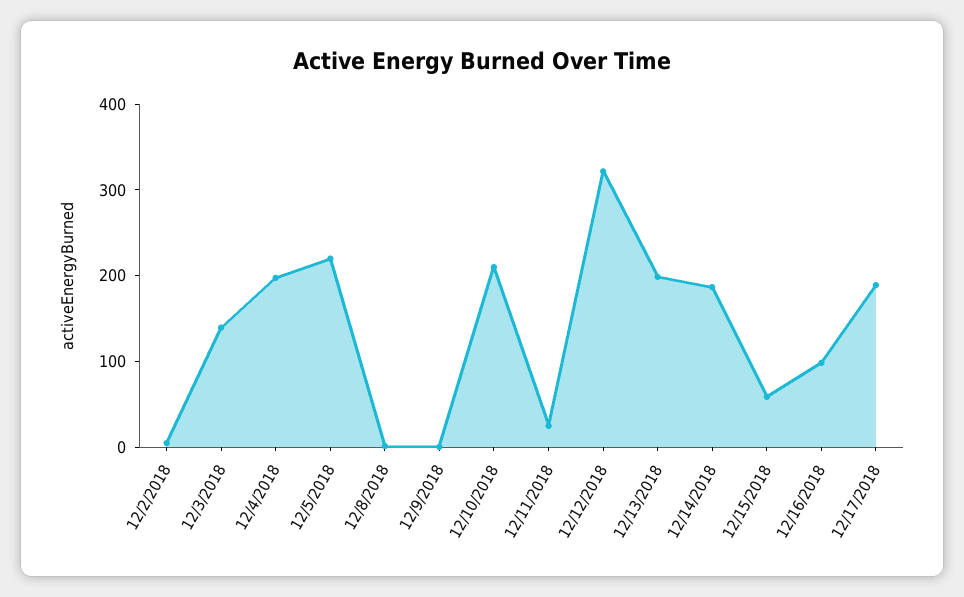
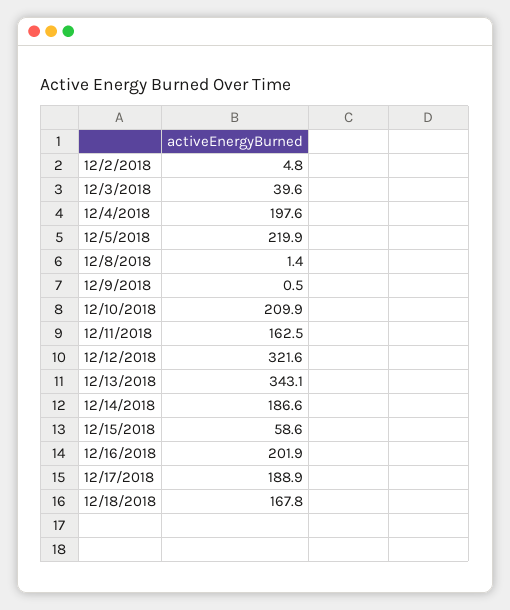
12/3/2018: 140 -> 39.6
12/11/2018: 20 -> 162.5
12/13/2018: 200 -> 343.1
12/16/2018: 100 -> 201.9
12/18/2018: none -> 167.8

